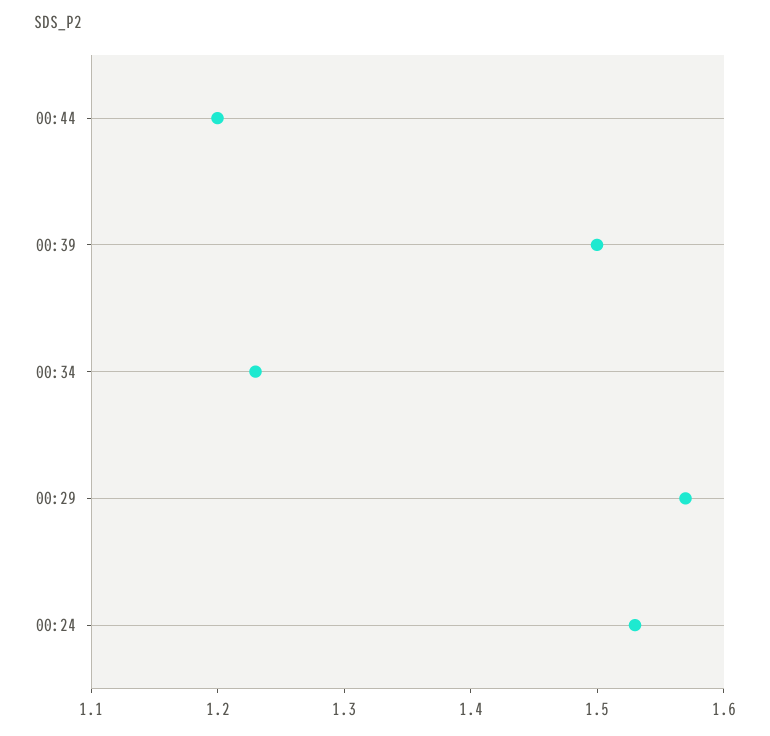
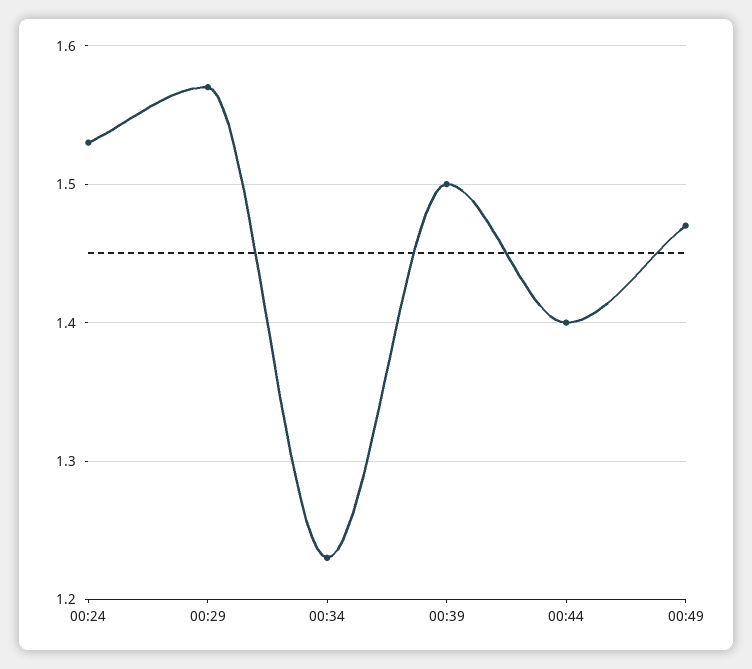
00:44: 1.2 -> 1.4
00:49: none -> 1.47

